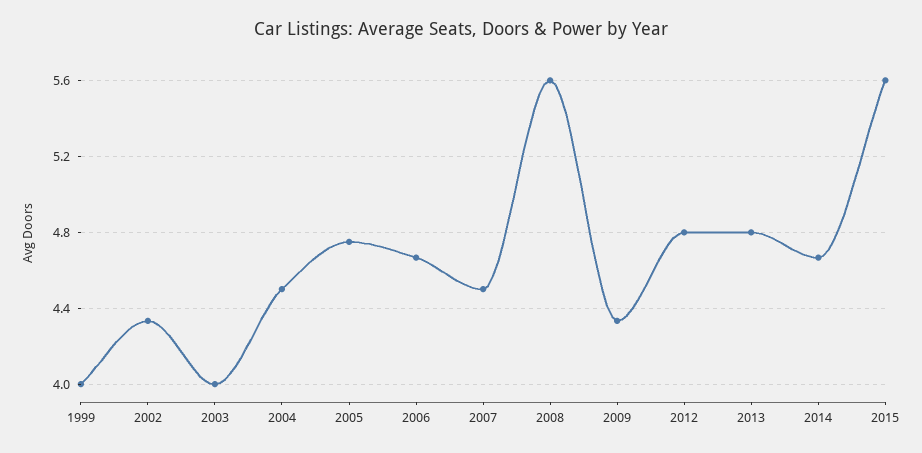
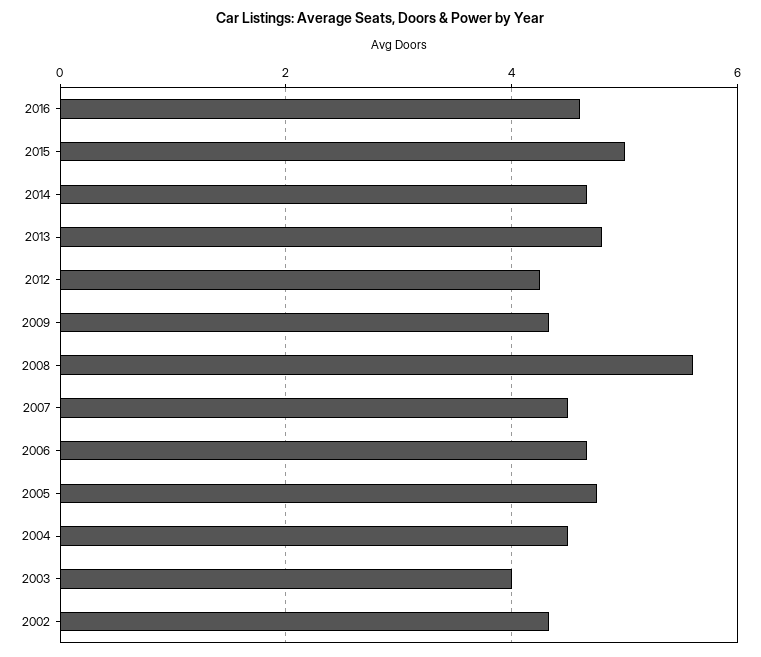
1999: 4 -> none
2012: 4.8 -> 4.2
2015: 5.6 -> 5
2016: none -> 4.6

